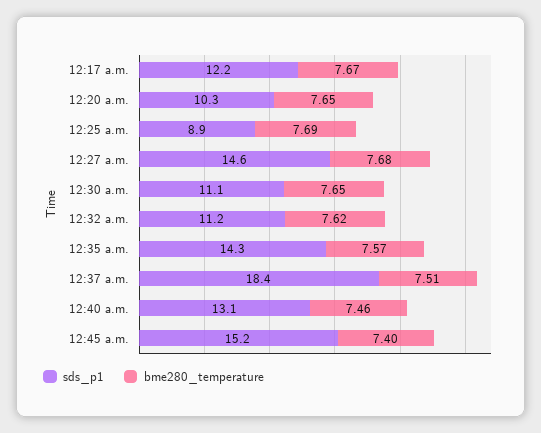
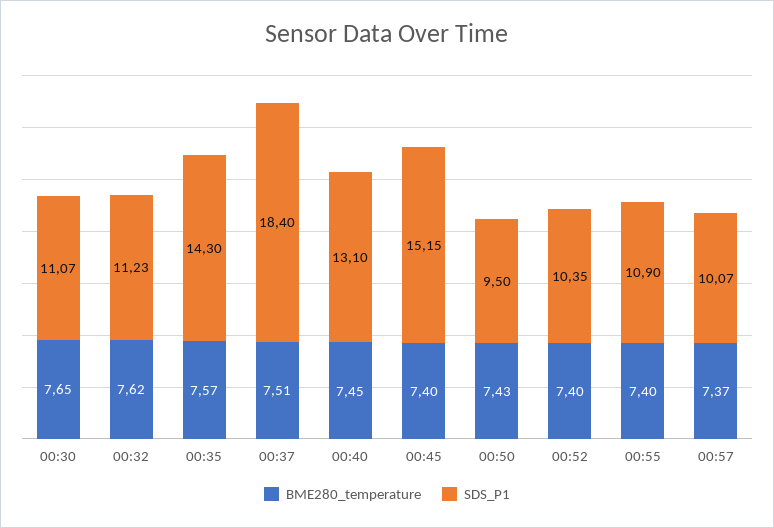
sds_p1, 12:17 a.m.: 12.2 -> none
bme280_temperature, 12:17 a.m.: 7.67 -> none
sds_p1, 12:20 a.m.: 10.3 -> none
bme280_temperature, 12:20 a.m.: 7.65 -> none
sds_p1, 12:25 a.m.: 8.9 -> none
bme280_temperature, 12:25 a.m.: 7.69 -> none
sds_p1, 12:27 a.m.: 14.6 -> none
bme280_temperature, 12:27 a.m.: 7.68 -> none
bme280_temperature, 12:40 a.m.: 7.46 -> 7.45
bme280_temperature, 00:50: none -> 7.43
sds_p1, 00:50: none -> 9.5
bme280_temperature, 00:52: none -> 7.4
sds_p1, 00:52: none -> 10.35
bme280_temperature, 00:55: none -> 7.4
sds_p1, 00:55: none -> 10.9
bme280_temperature, 00:57: none -> 7.37
sds_p1, 00:57: none -> 10.07

